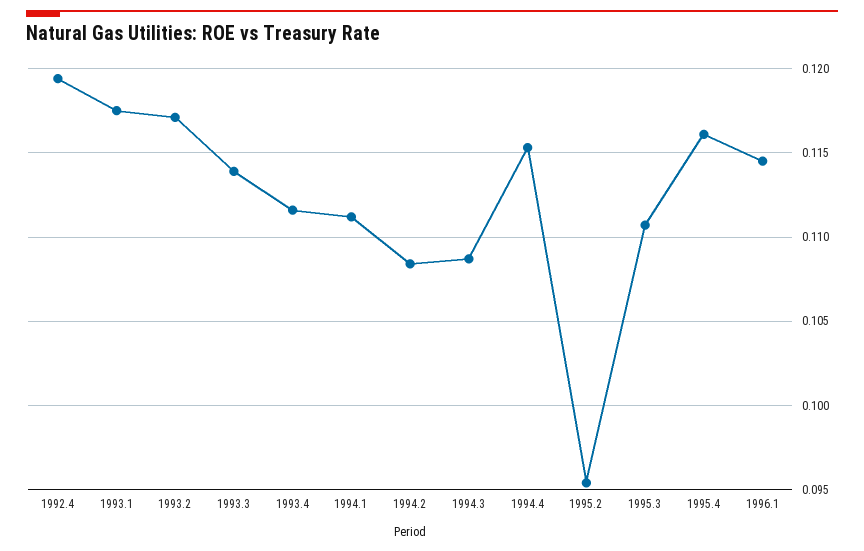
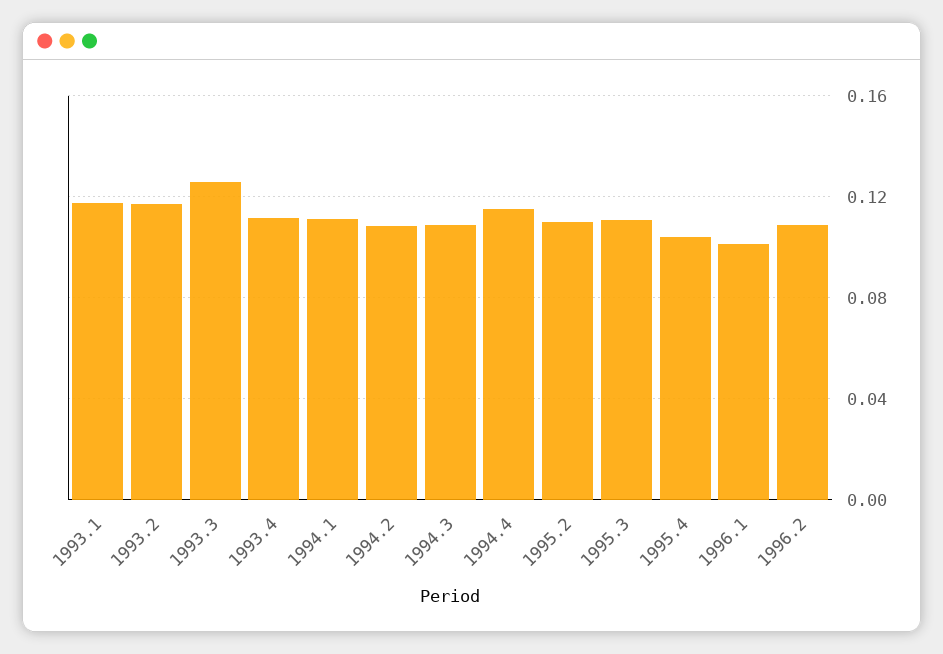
1992.4: 0.1195 -> none
1993.3: 0.114 -> 0.125
1995.2: 0.0955 -> 0.11
1995.4: 0.116 -> 0.105
1996.1: 0.1145 -> 0.1
1996.2: none -> 0.11

